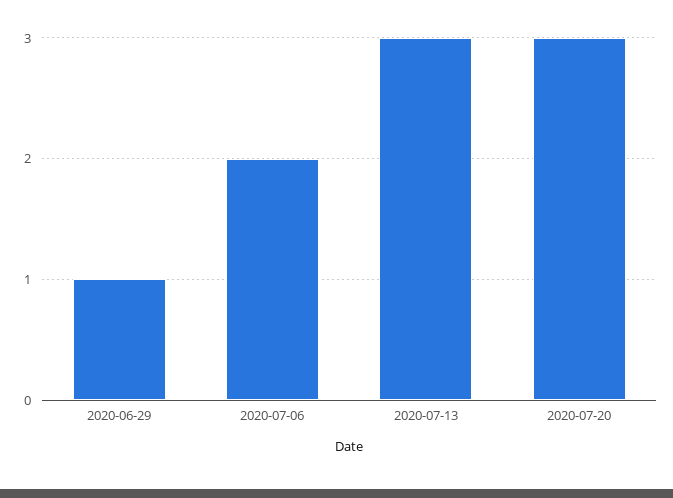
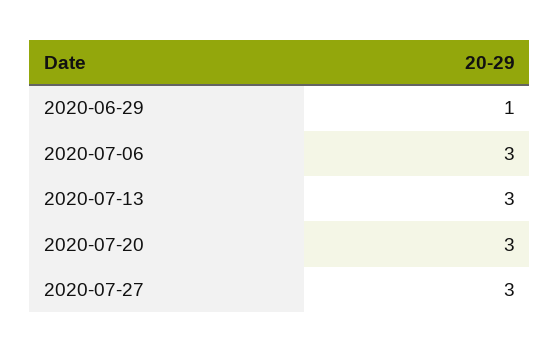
2020-07-06: 2 -> 3
2020-07-27: none -> 3

